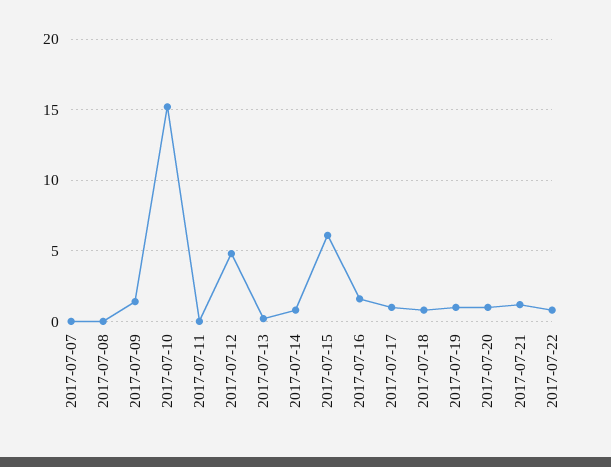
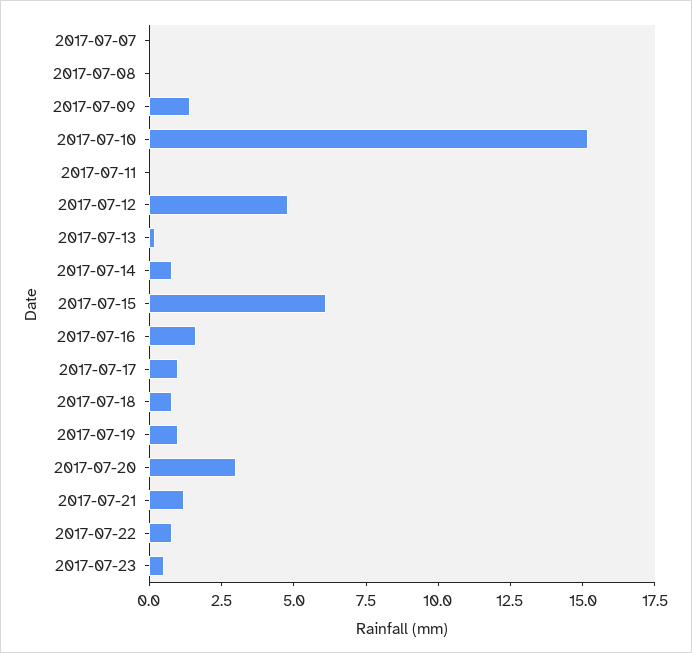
2017-07-20: 1 -> 3
2017-07-23: none -> 0.5

